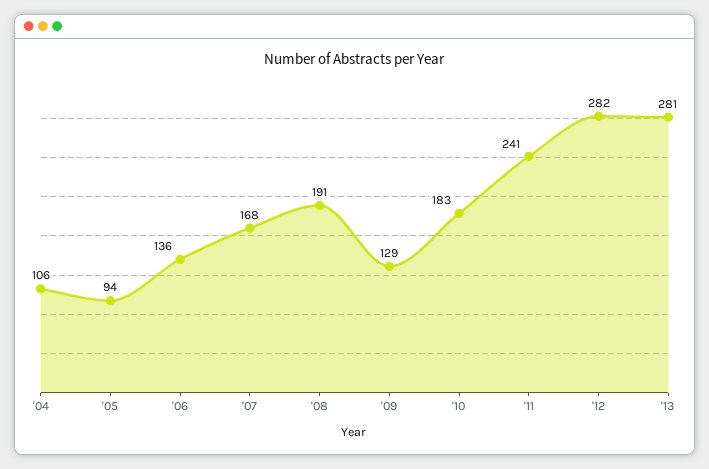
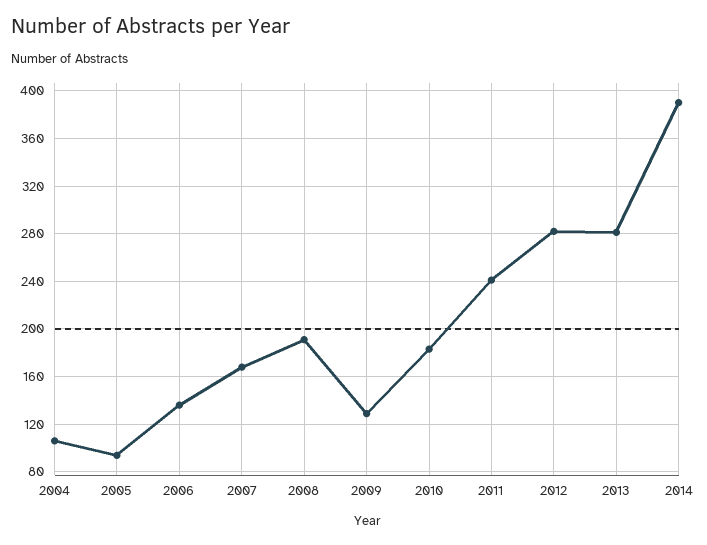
2014: none -> 390

